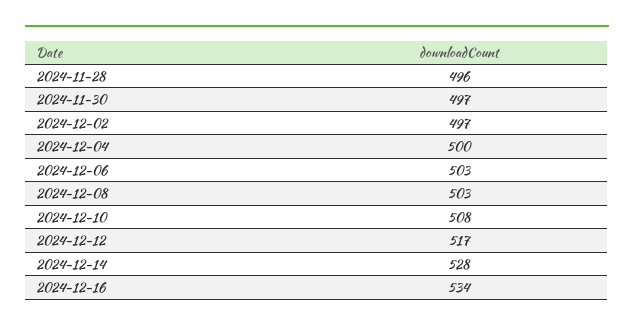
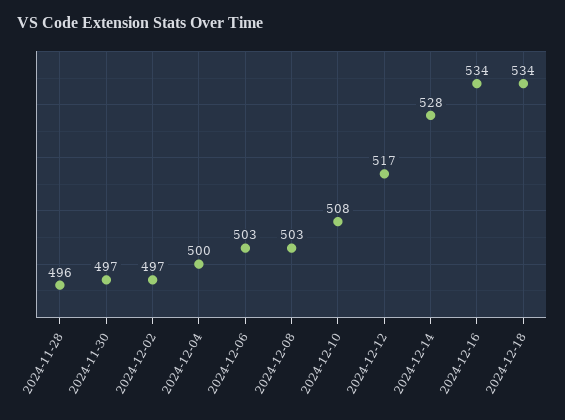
2024-12-18: none -> 534

